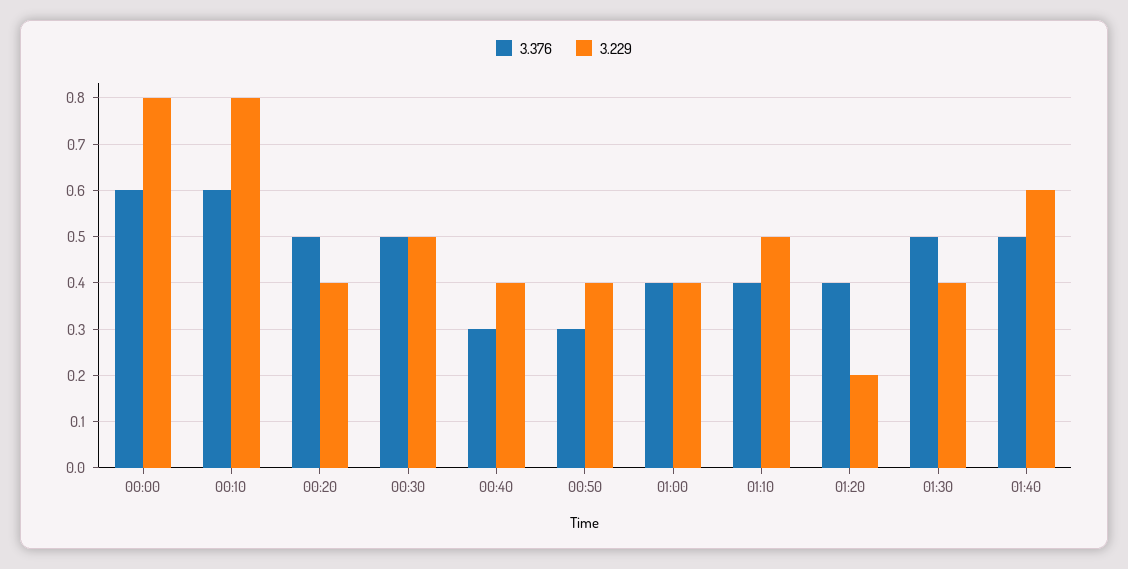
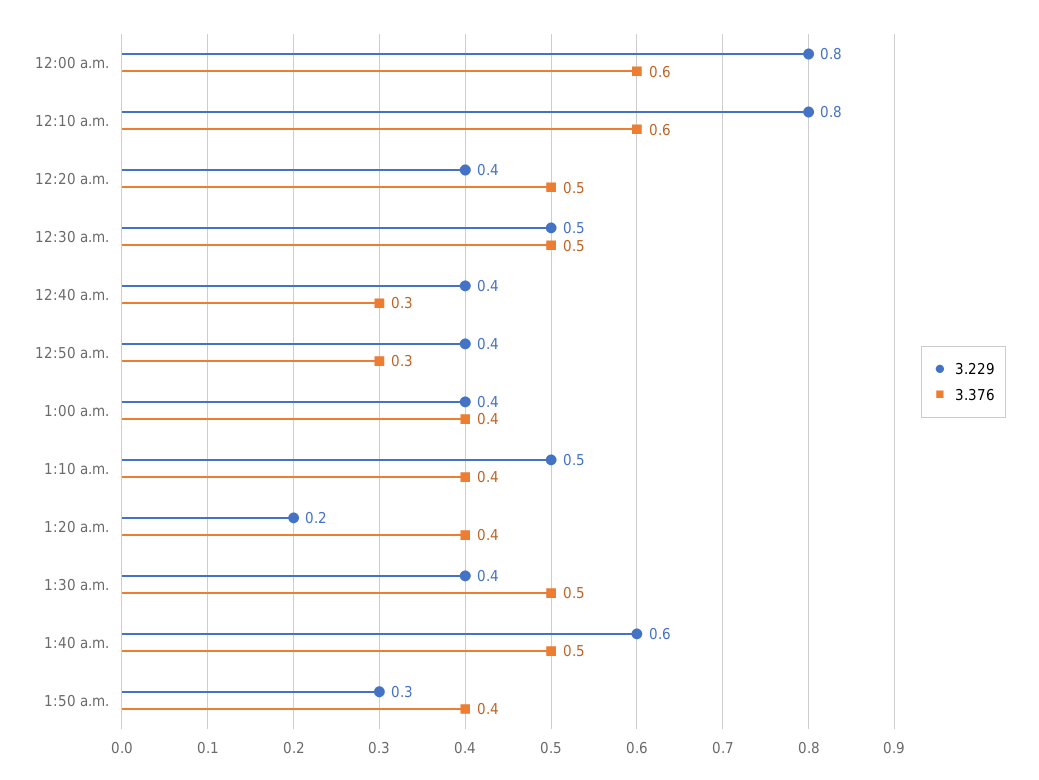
3.229, 1:50 a.m.: none -> 0.3
3.376, 1:50 a.m.: none -> 0.4

